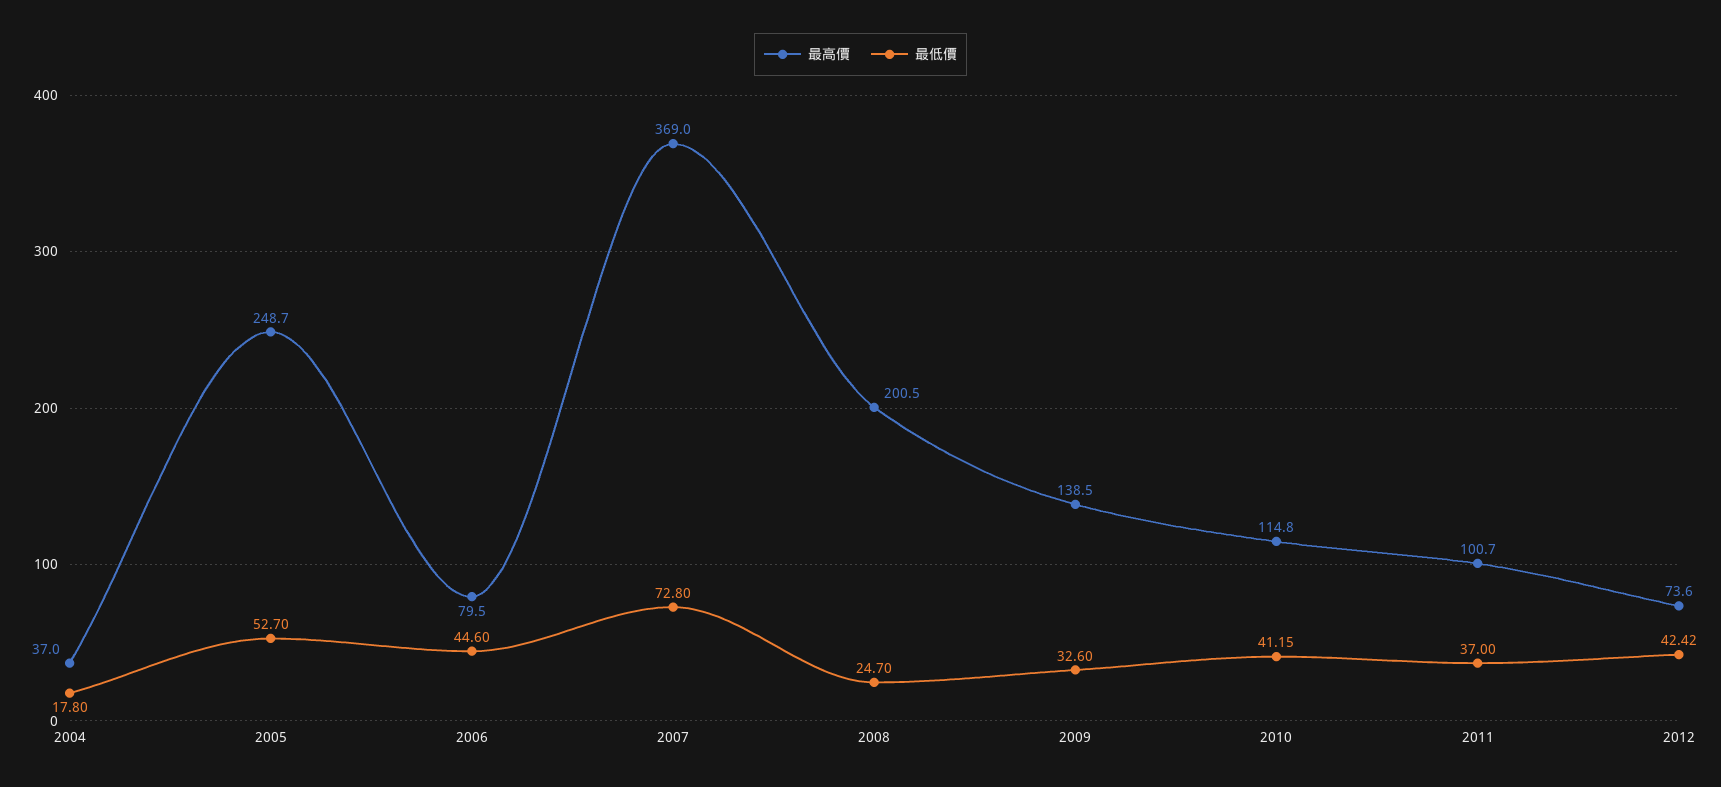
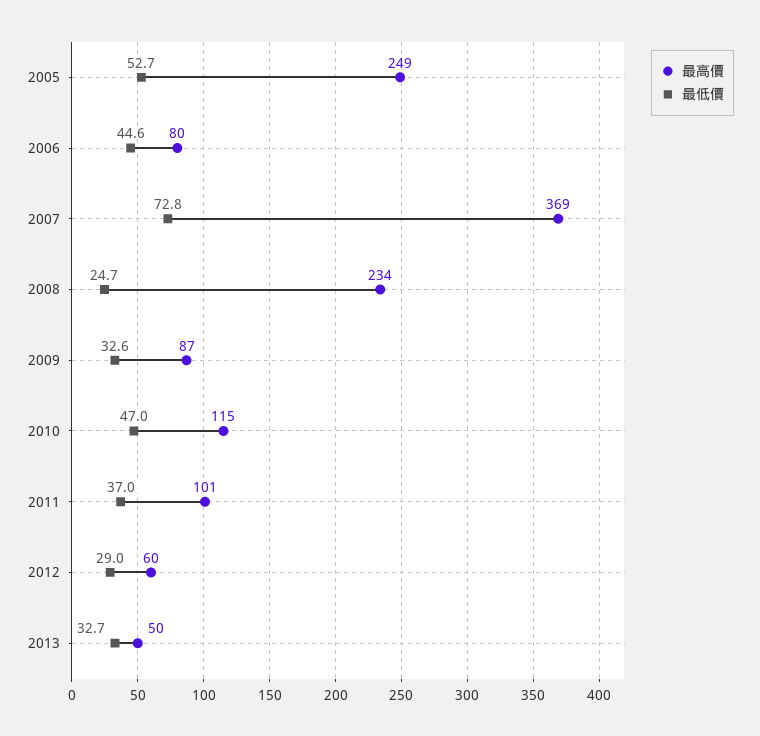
最高價, 2004: 37 -> none
最低價, 2004: 17.8 -> none
最高價, 2008: 200.5 -> 234
最高價, 2009: 138.5 -> 87
最低價, 2010: 41.15 -> 47
最高價, 2012: 73.6 -> 60
最低價, 2012: 42.42 -> 29
最高價, 2013: none -> 50
最低價, 2013: none -> 32.7

